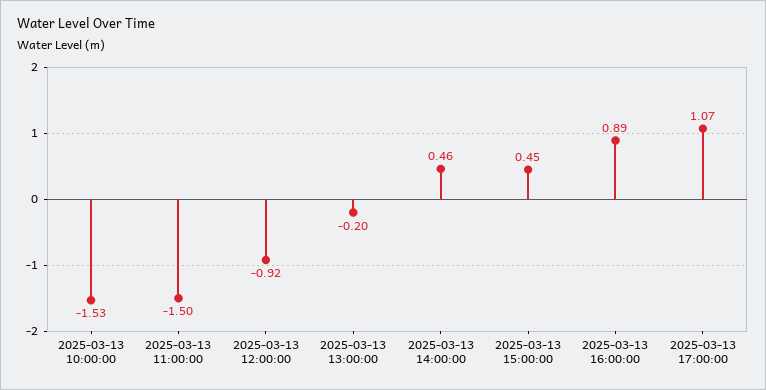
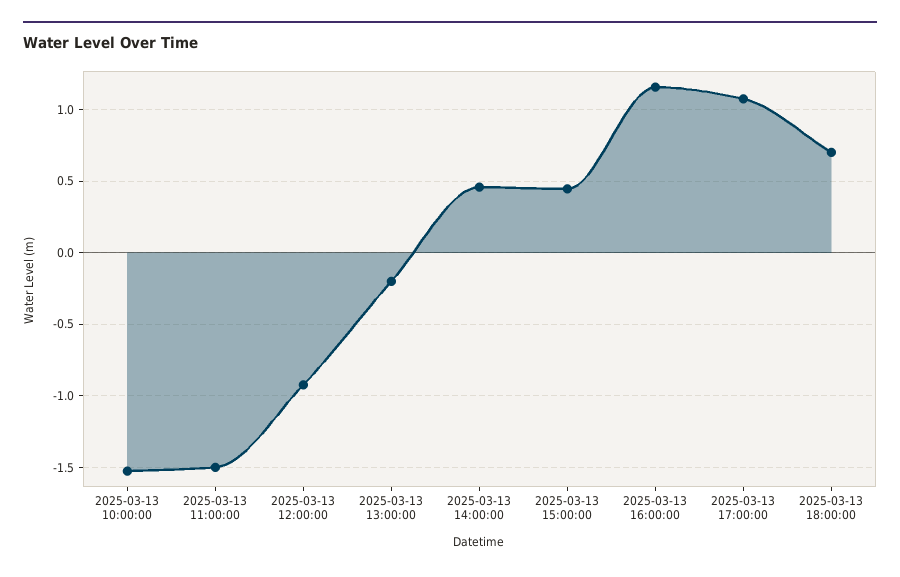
2025-03-13 16:00:00: 0.89 -> 1.15
2025-03-13 18:00:00: none -> 0.7

